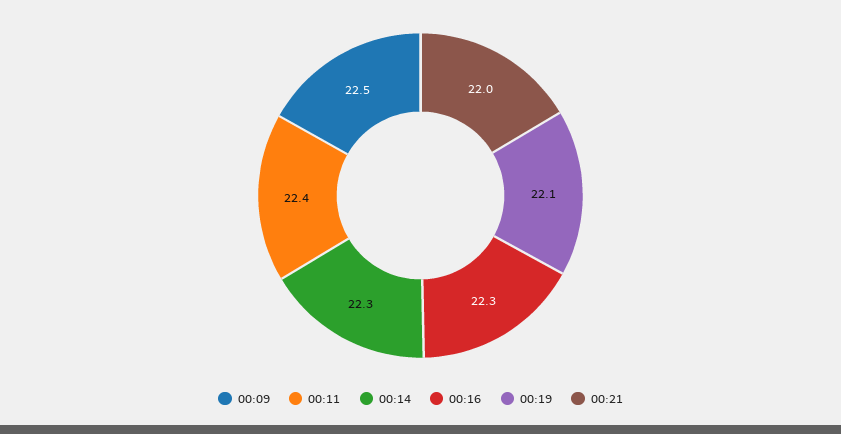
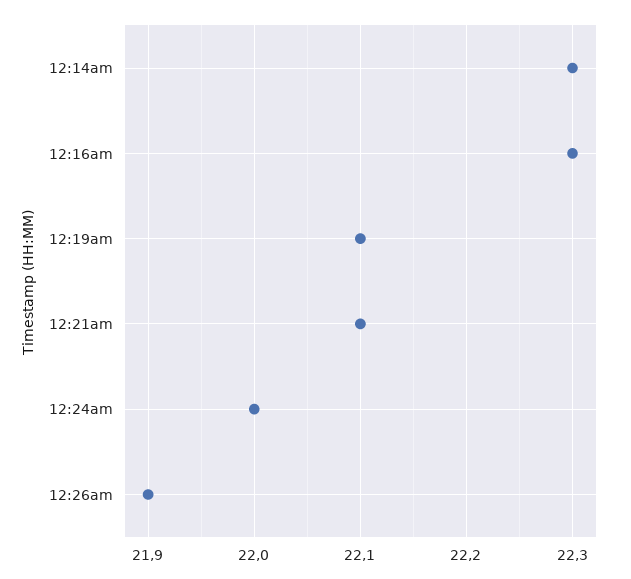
00:09: 22.5 -> none
00:11: 22.4 -> none
00:21: 22 -> 22.1
12:24am: none -> 22
12:26am: none -> 21.9

